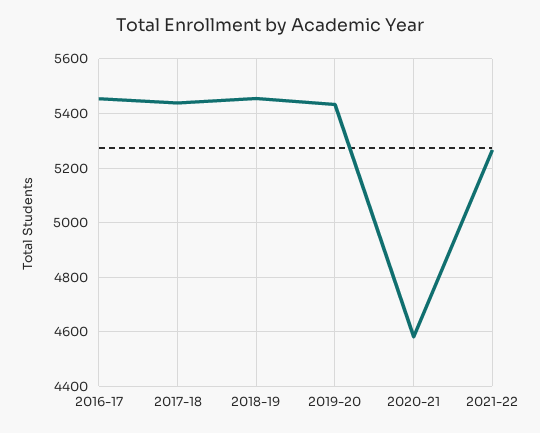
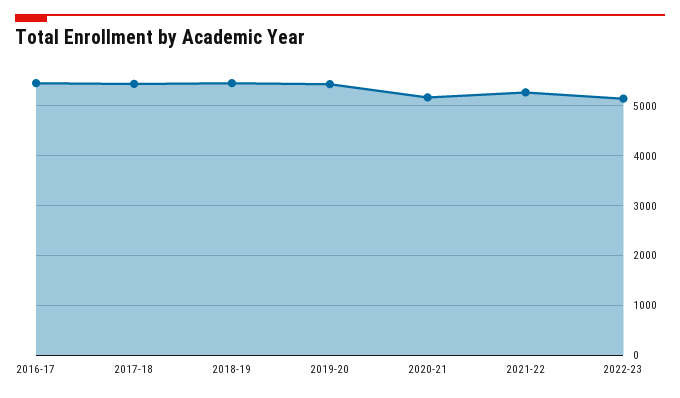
2020-21: 4575 -> 5200
2022-23: none -> 5200

